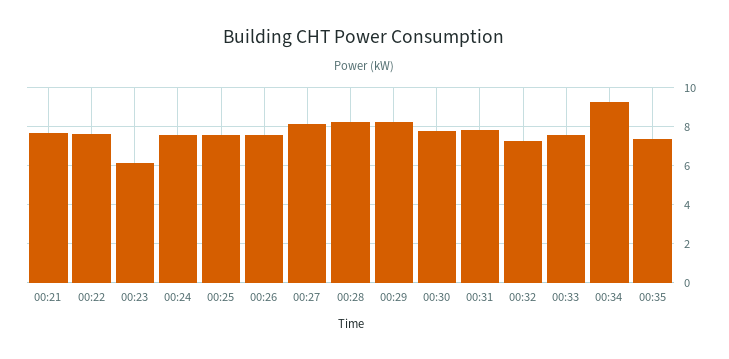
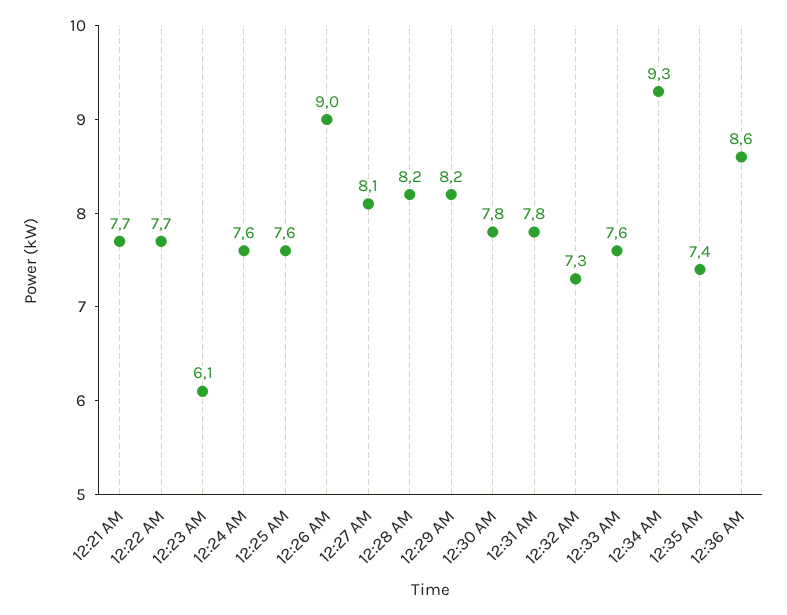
00:26: 7.5 -> 9
12:36 AM: none -> 8.6

